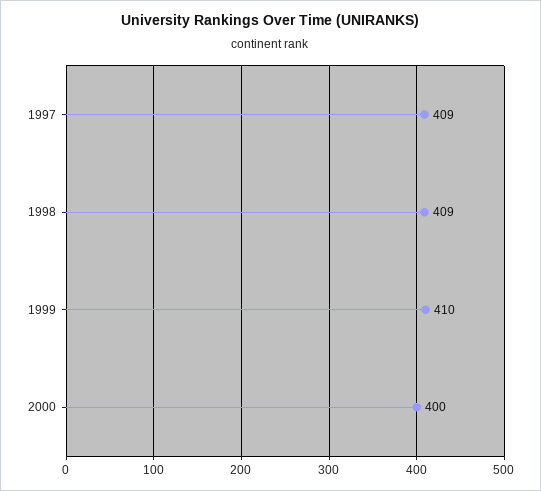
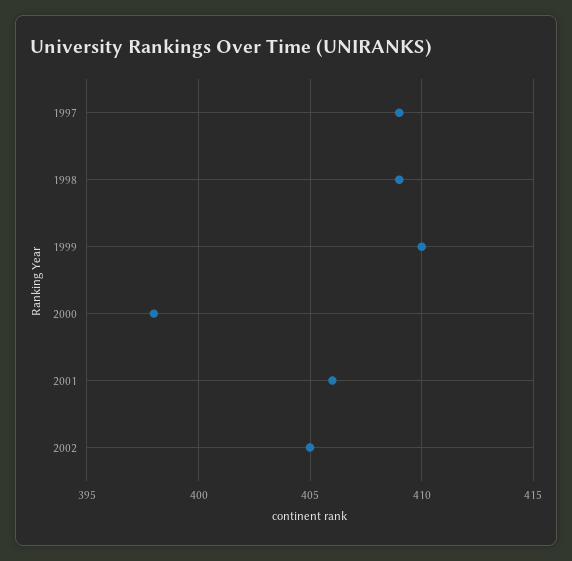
2000: 400 -> 398
2001: none -> 406
2002: none -> 405

